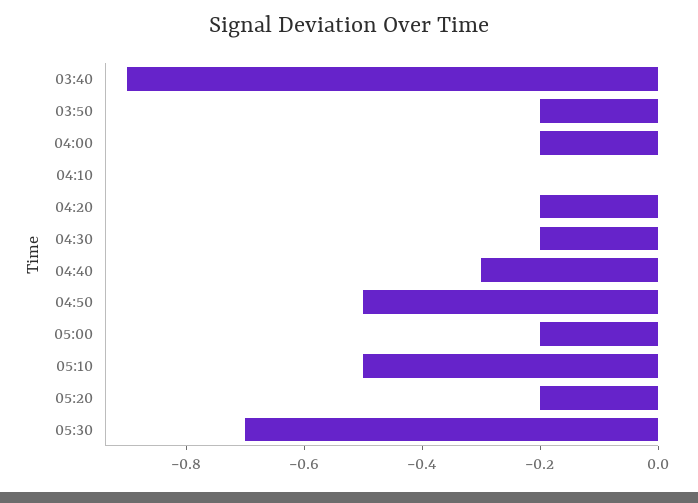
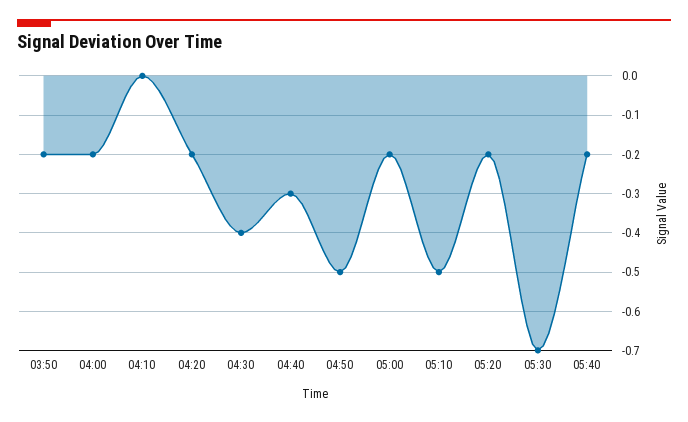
03:40: -0.9 -> none
04:30: -0.2 -> -0.4
05:40: none -> -0.2

